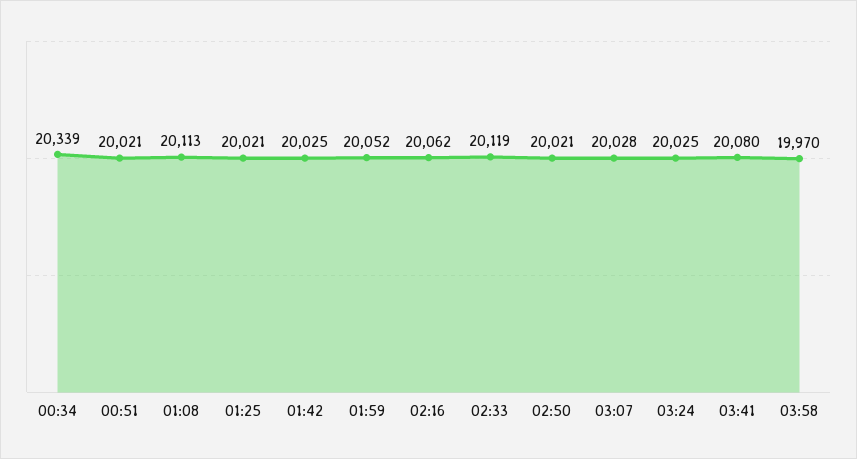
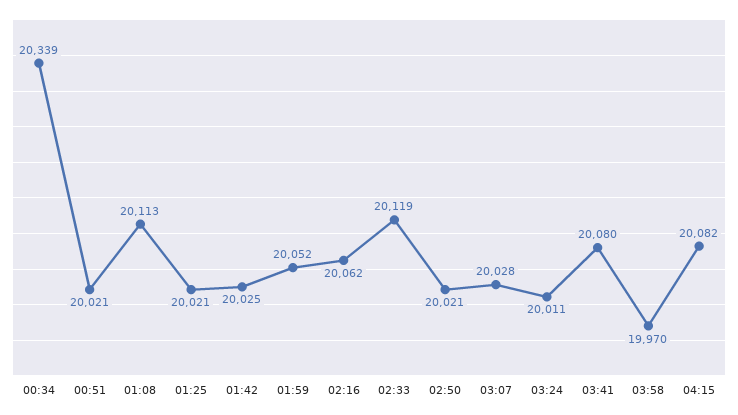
03:24: 20025 -> 20011
04:15: none -> 20082

